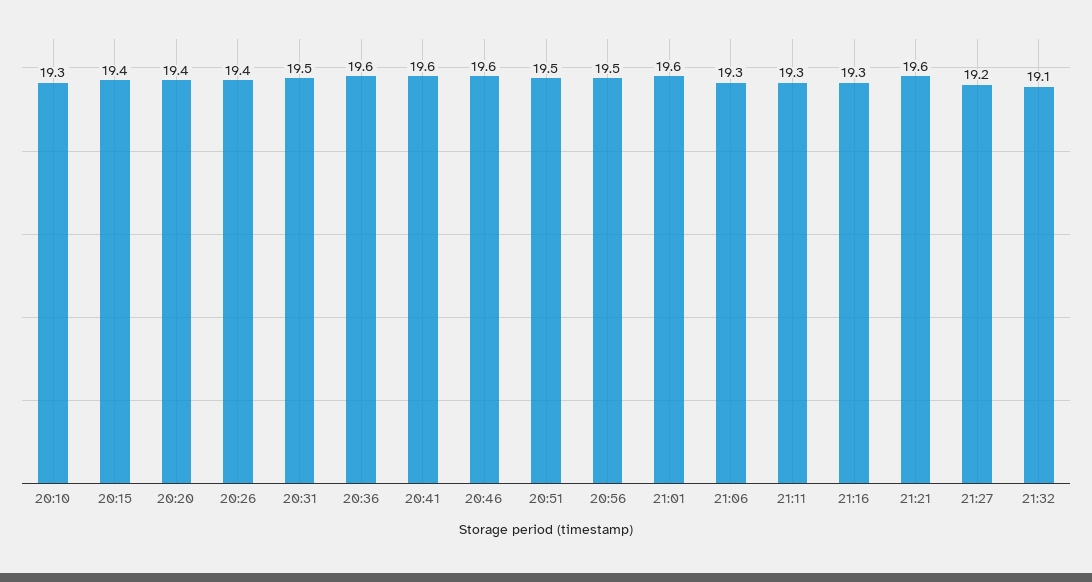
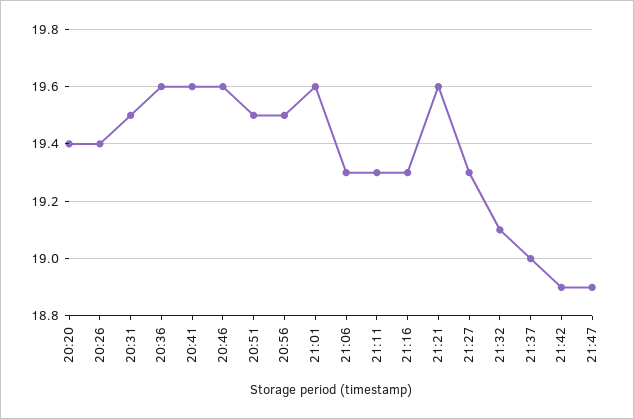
20:10: 19.3 -> none
20:15: 19.4 -> none
21:27: 19.2 -> 19.3
21:37: none -> 19
21:42: none -> 18.9
21:47: none -> 18.9

